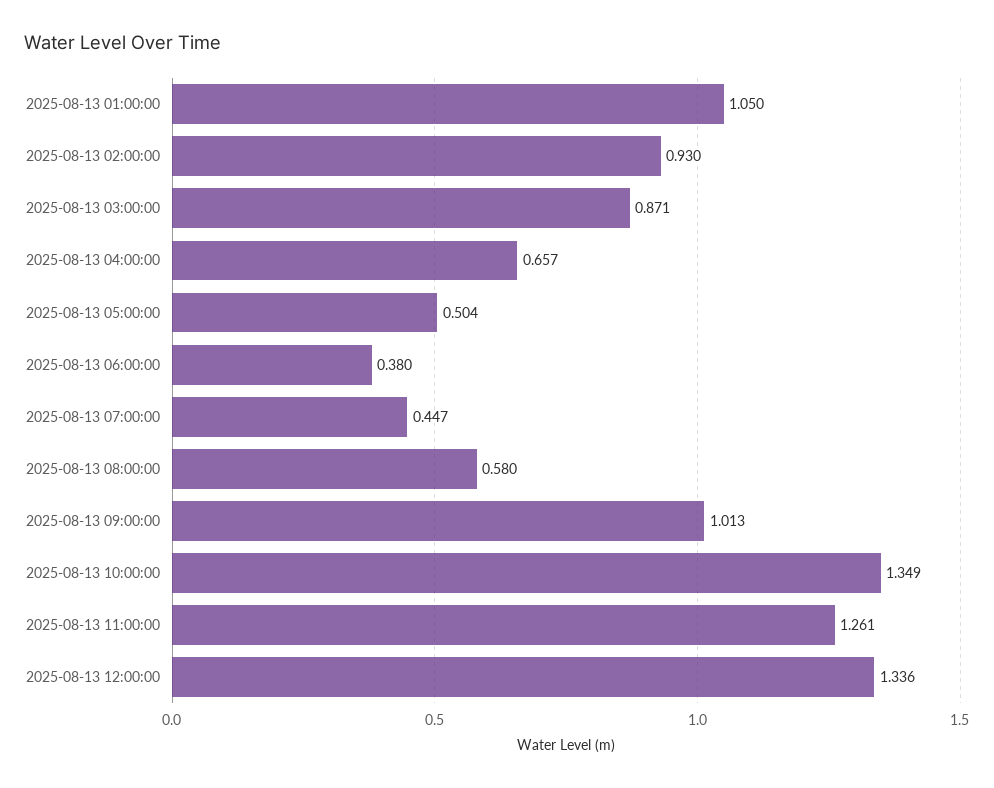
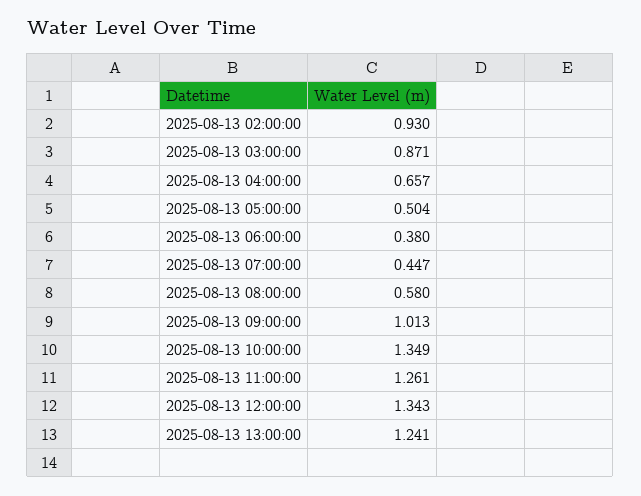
2025-08-13 01:00:00: 1.05 -> none
2025-08-13 12:00:00: 1.336 -> 1.343
2025-08-13 13:00:00: none -> 1.241

